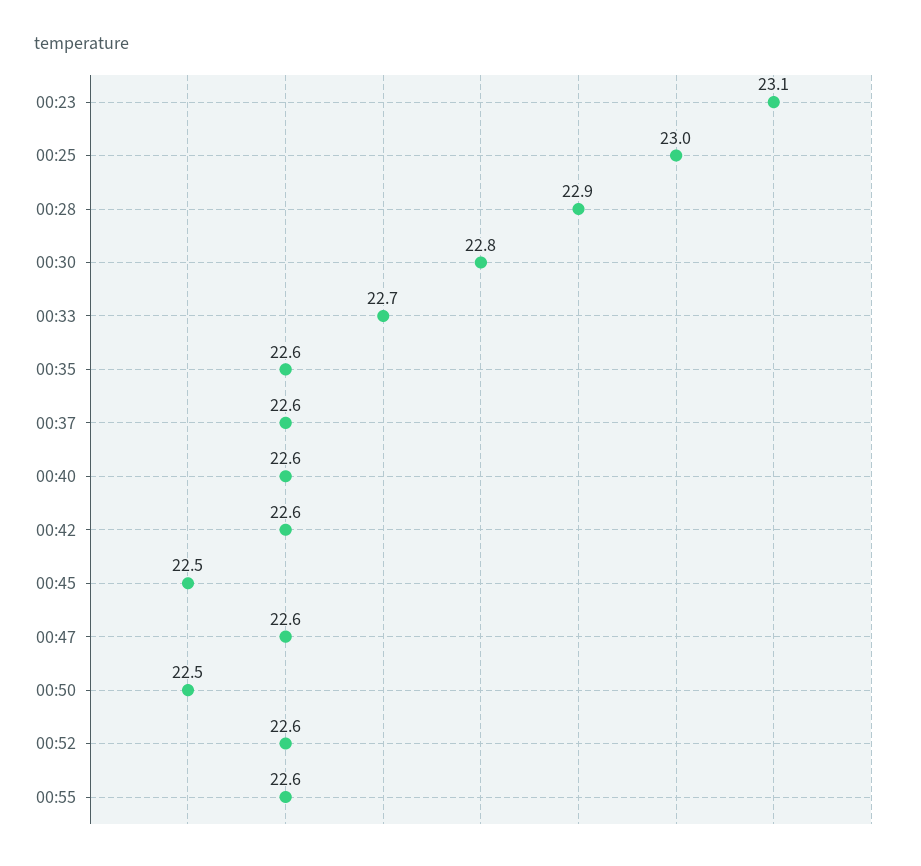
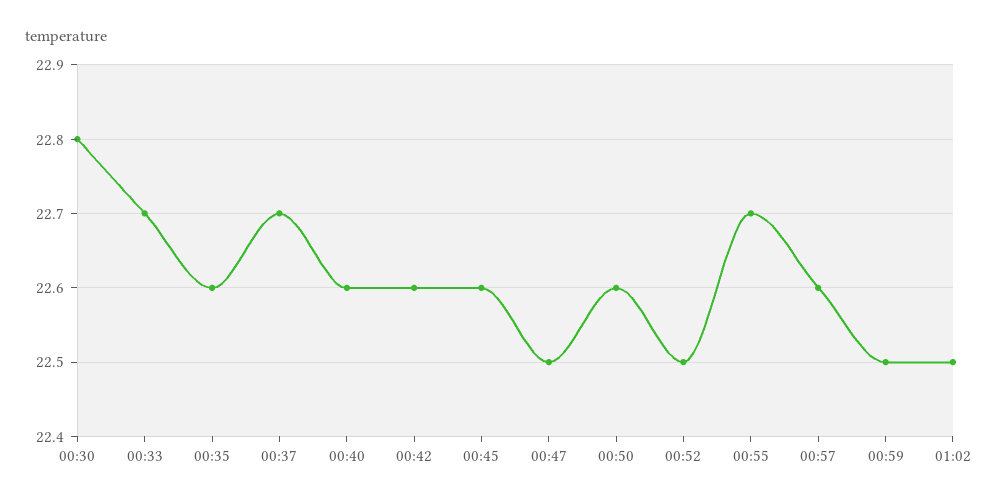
00:23: 23.1 -> none
00:25: 23 -> none
00:28: 22.9 -> none
00:37: 22.6 -> 22.7
00:45: 22.5 -> 22.6
00:47: 22.6 -> 22.5
00:50: 22.5 -> 22.6
00:52: 22.6 -> 22.5
00:55: 22.6 -> 22.7
00:57: none -> 22.6
00:59: none -> 22.5
01:02: none -> 22.5

